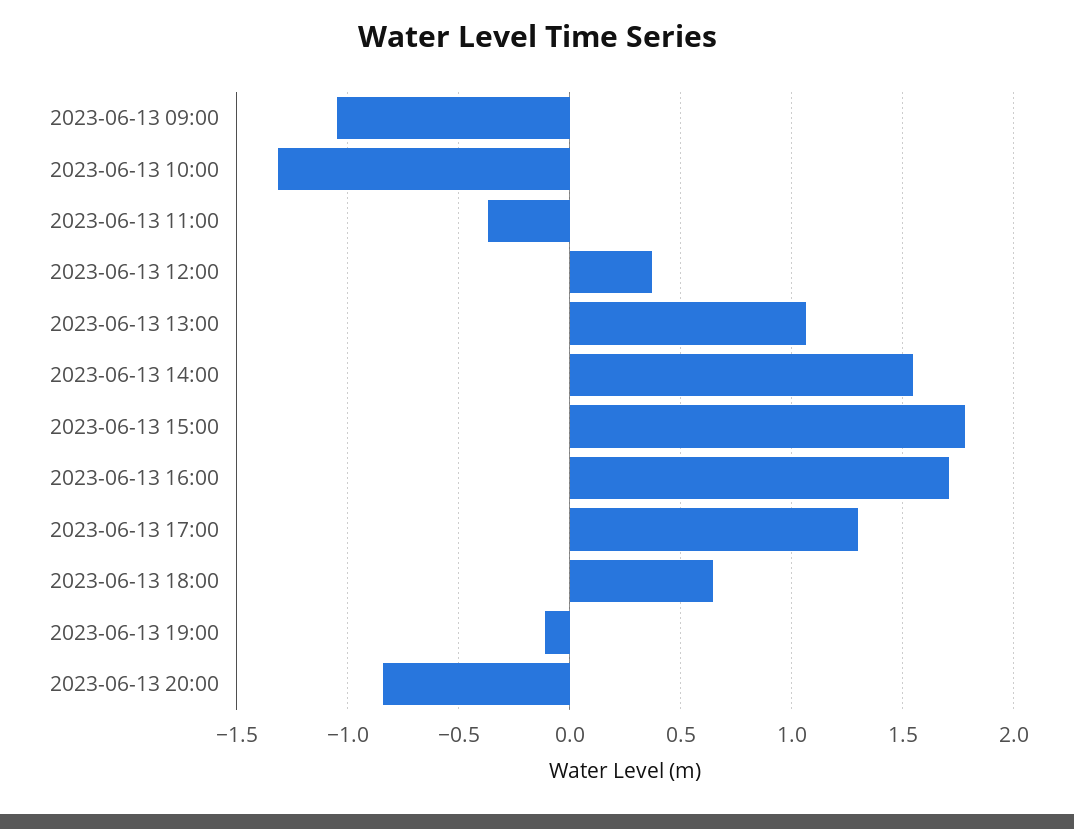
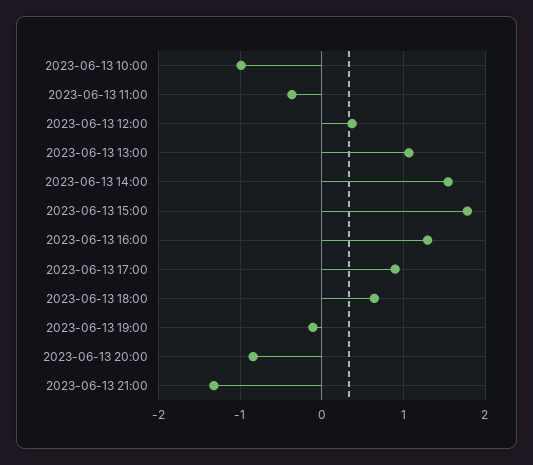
2023-06-13 09:00: -1.05 -> none
2023-06-13 10:00: -1.3 -> -1
2023-06-13 16:00: 1.7 -> 1.3
2023-06-13 17:00: 1.3 -> 0.9
2023-06-13 21:00: none -> -1.3

